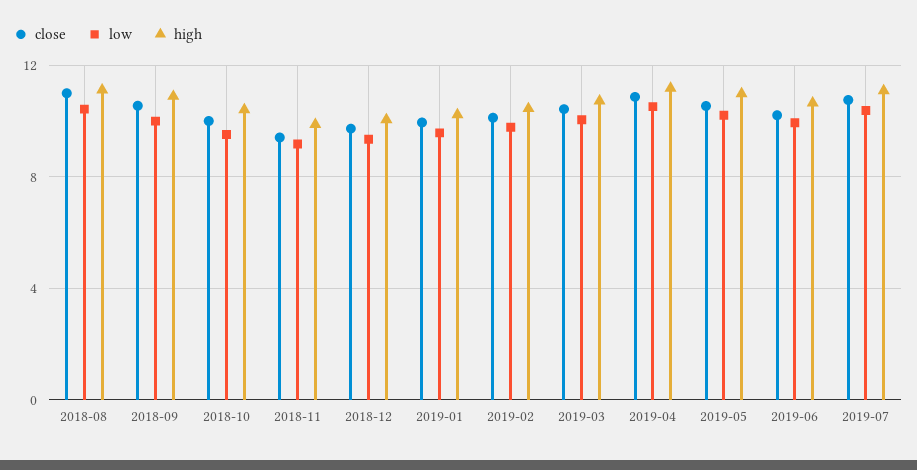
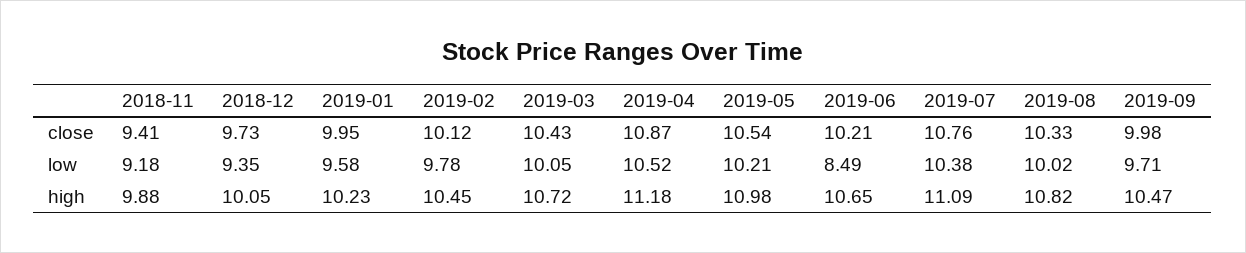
close, 2018-08: 11 -> none
low, 2018-08: 10.5 -> none
high, 2018-08: 11 -> none
close, 2018-09: 10.5 -> none
low, 2018-09: 10 -> none
high, 2018-09: 11 -> none
close, 2018-10: 10 -> none
low, 2018-10: 9.5 -> none
high, 2018-10: 10.5 -> none
low, 2019-06: 10 -> 8.49
close, 2019-08: none -> 10.33
close, 2019-09: none -> 9.98
low, 2019-08: none -> 10.02
low, 2019-09: none -> 9.71
high, 2019-08: none -> 10.82
high, 2019-09: none -> 10.47

